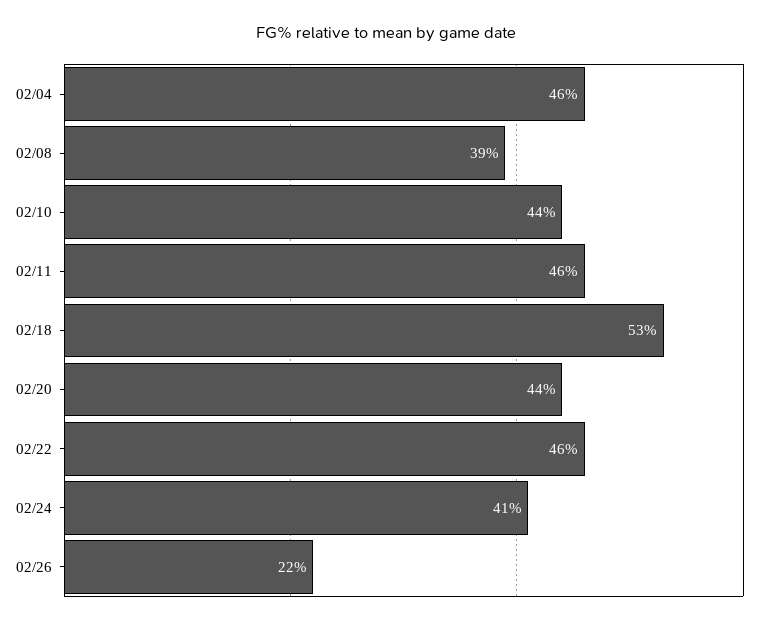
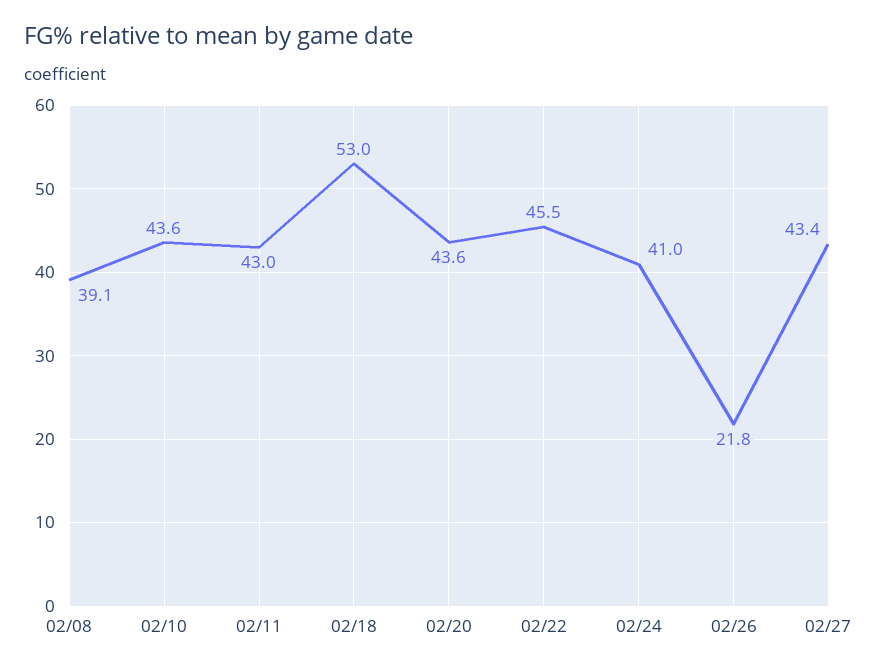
02/04: 46 -> none
02/11: 46 -> 43
02/27: none -> 43.4

